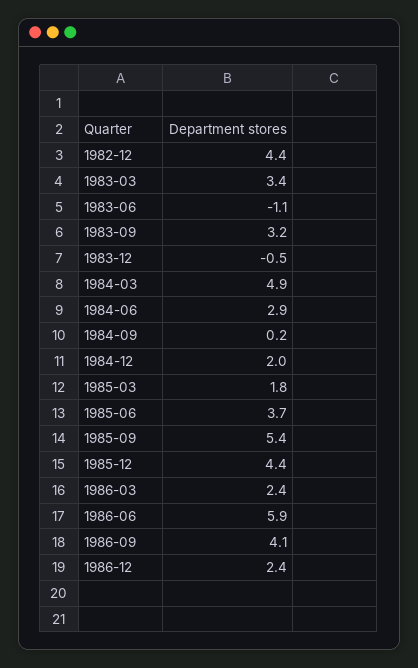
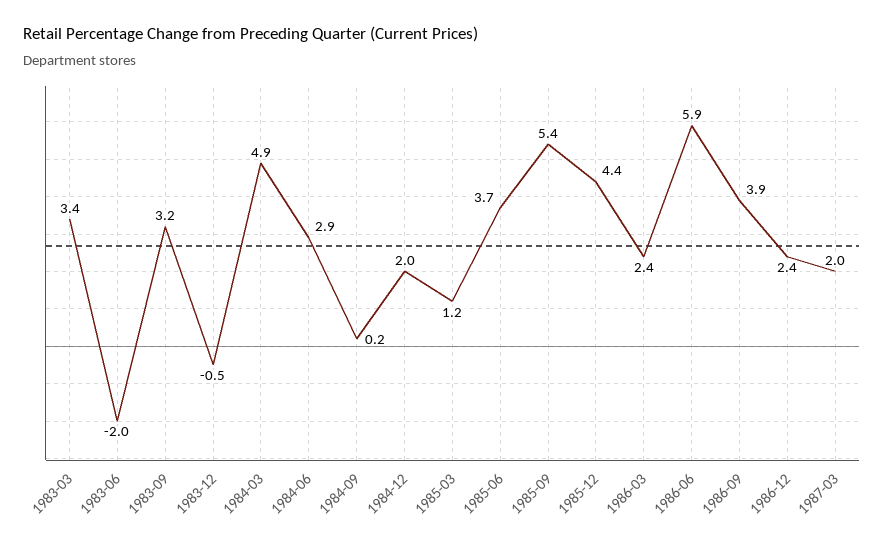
1982-12: 4.4 -> none
1983-06: -1.1 -> -2
1985-03: 1.8 -> 1.2
1986-09: 4.1 -> 3.9
1987-03: none -> 2

